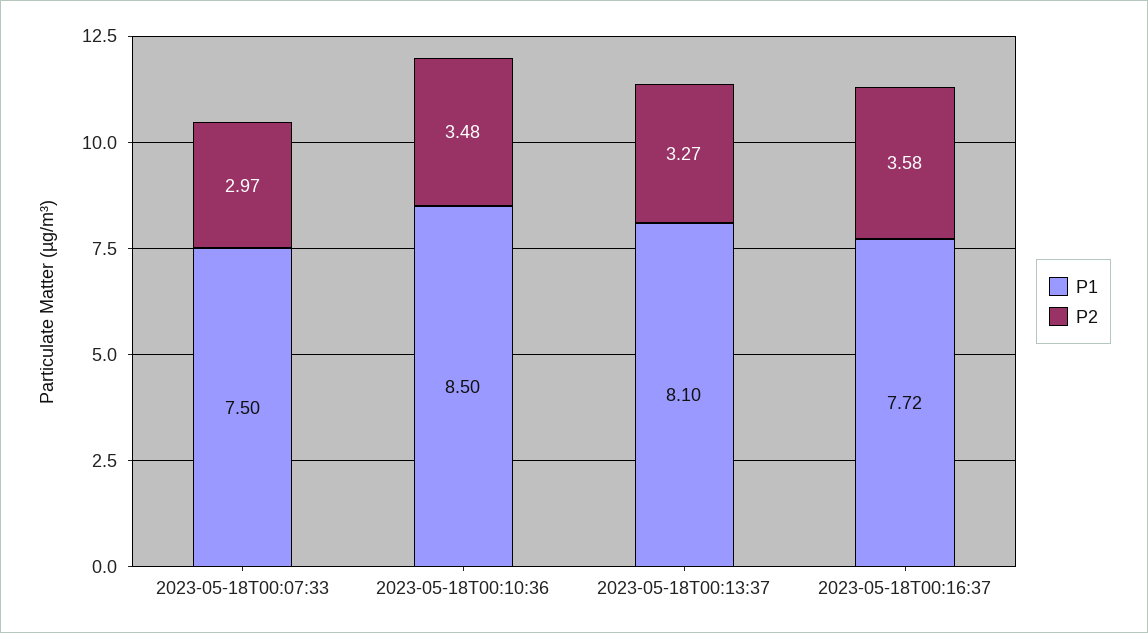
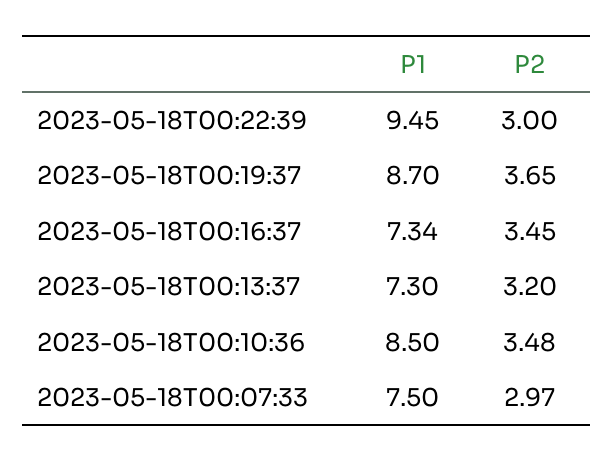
P1, 2023-05-18T00:13:37: 8.1 -> 7.3
P2, 2023-05-18T00:13:37: 3.27 -> 3.2
P1, 2023-05-18T00:16:37: 7.72 -> 7.34
P2, 2023-05-18T00:16:37: 3.58 -> 3.45
P1, 2023-05-18T00:22:39: none -> 9.45
P2, 2023-05-18T00:22:39: none -> 3
P1, 2023-05-18T00:19:37: none -> 8.7
P2, 2023-05-18T00:19:37: none -> 3.65

